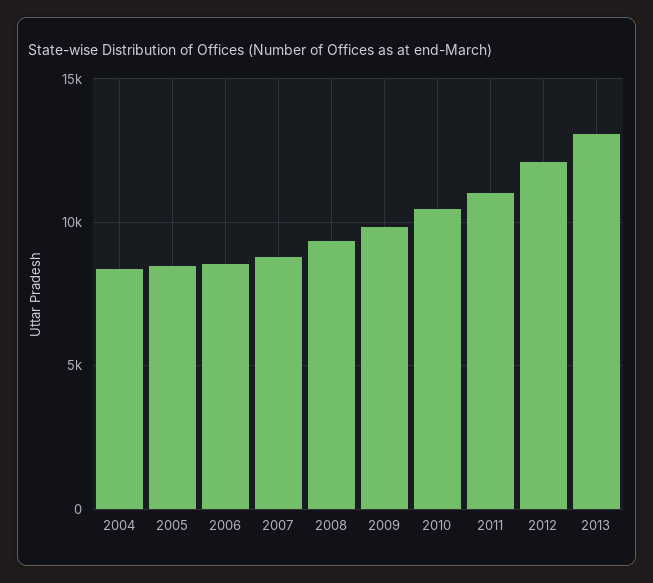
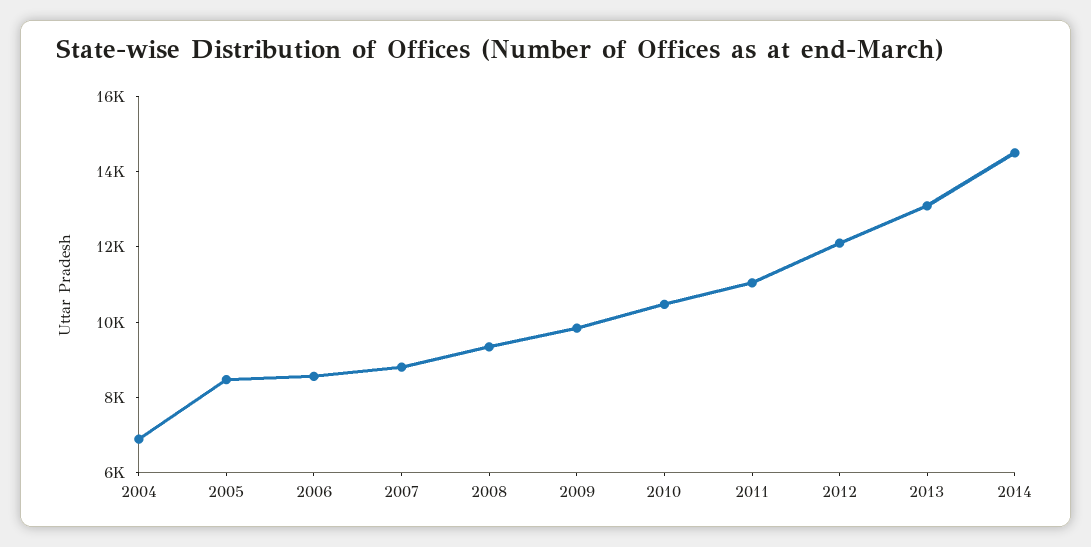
2004: 8500 -> 7000
2014: none -> 14500

